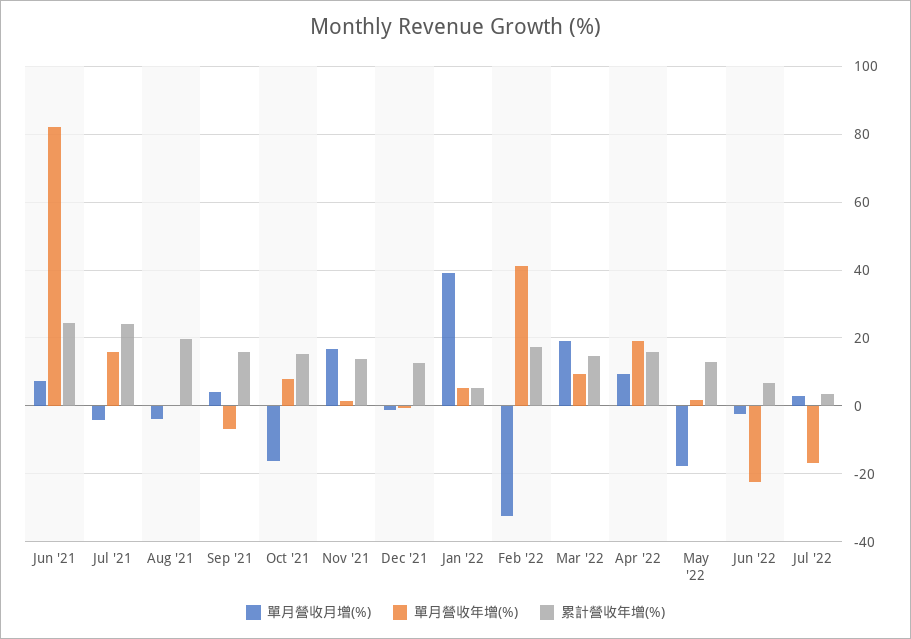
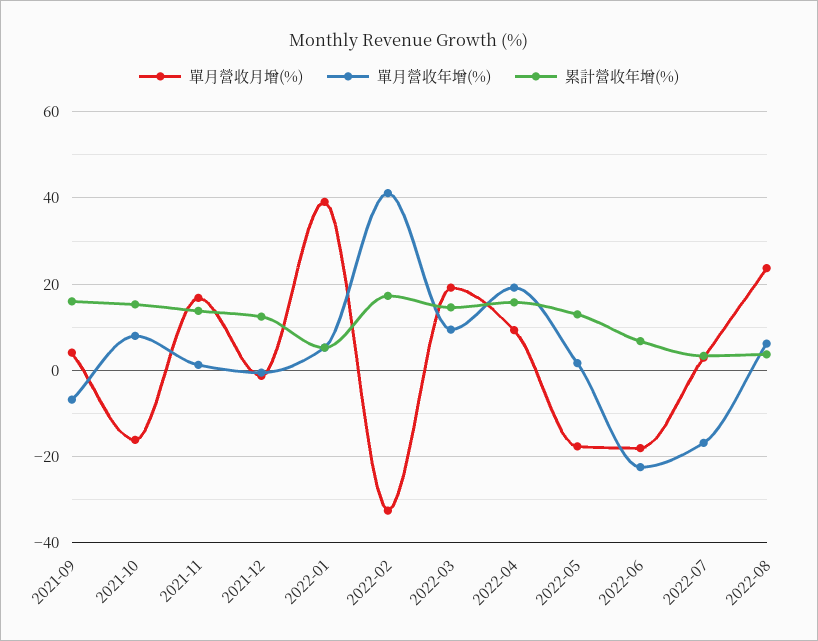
單月營收月增(%), Jun '21: 8 -> none
單月營收年增(%), Jun '21: 82 -> none
累計營收年增(%), Jun '21: 24 -> none
單月營收月增(%), Jul '21: -4 -> none
單月營收年增(%), Jul '21: 16 -> none
累計營收年增(%), Jul '21: 24 -> none
單月營收月增(%), Aug '21: -4 -> none
單月營收年增(%), Aug '21: 0 -> none
累計營收年增(%), Aug '21: 20 -> none
單月營收月增(%), Jun '22: -2 -> -18
單月營收月增(%), 2022-08: none -> 24
單月營收年增(%), 2022-08: none -> 6
累計營收年增(%), 2022-08: none -> 4

